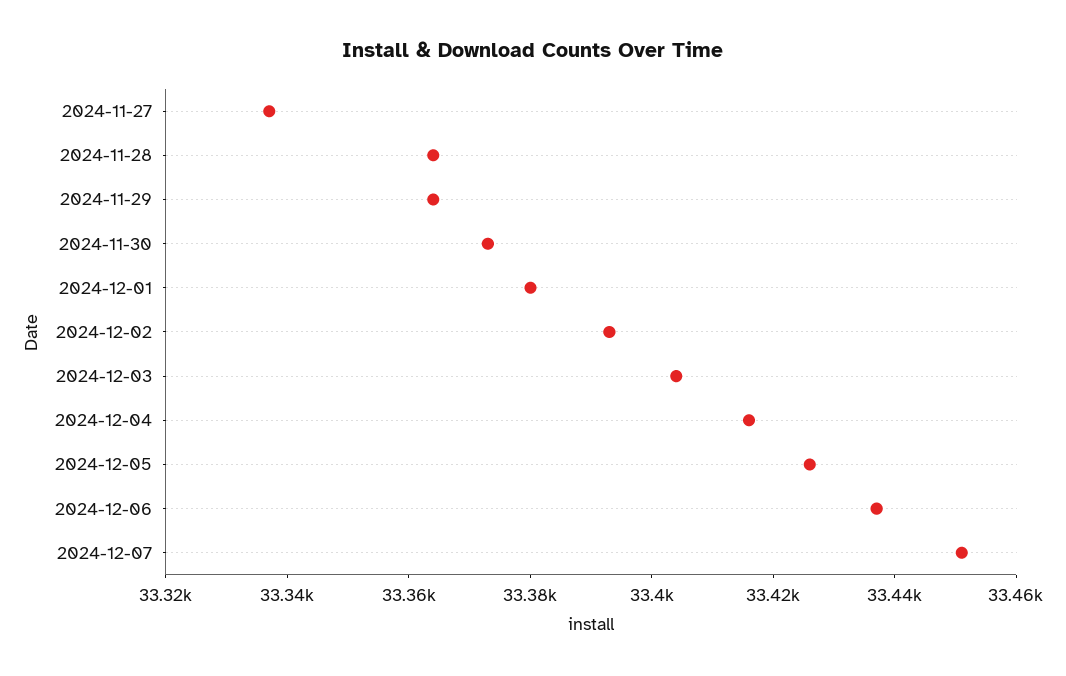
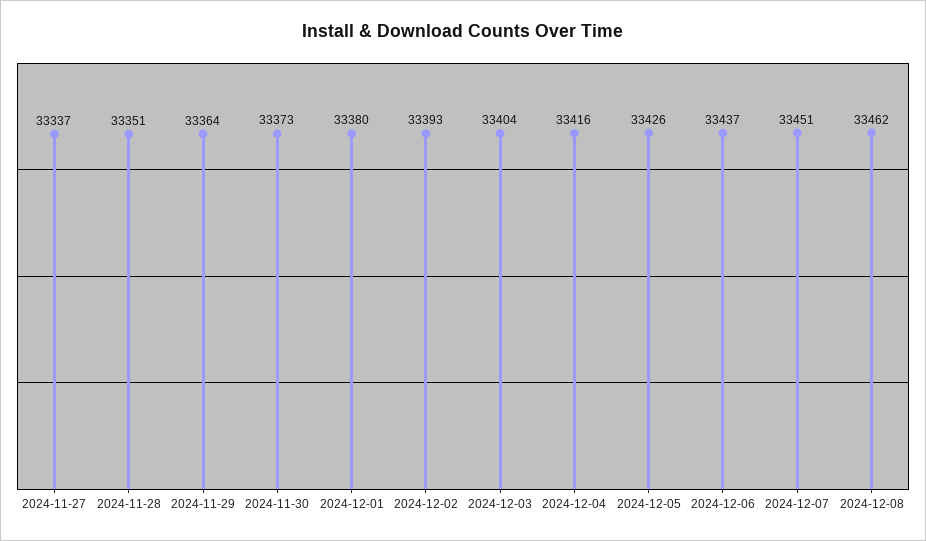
2024-11-28: 33365 -> 33351
2024-12-08: none -> 33462

